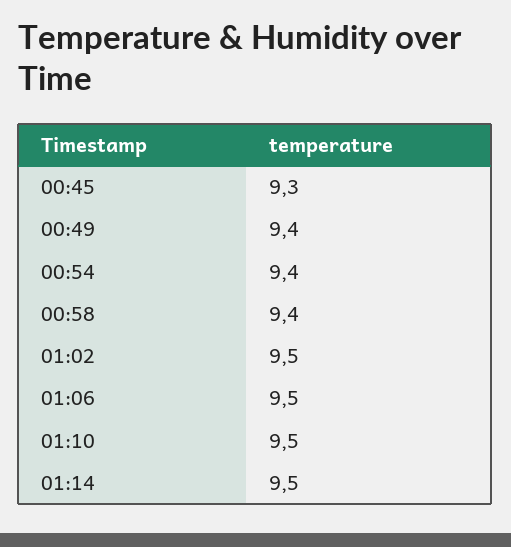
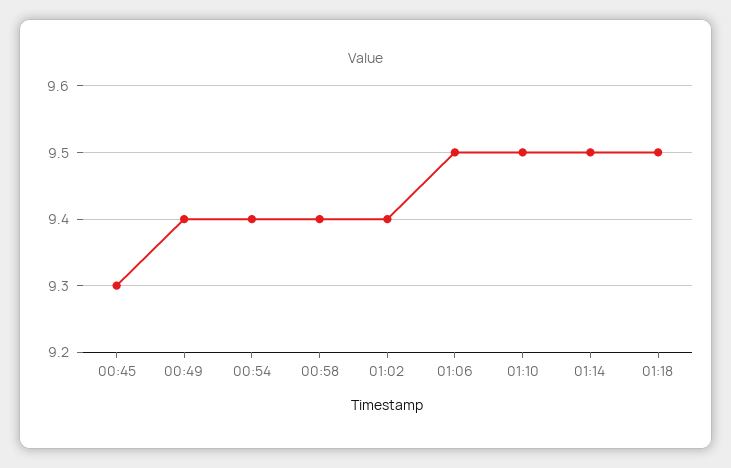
01:02: 9.5 -> 9.4
01:18: none -> 9.5

